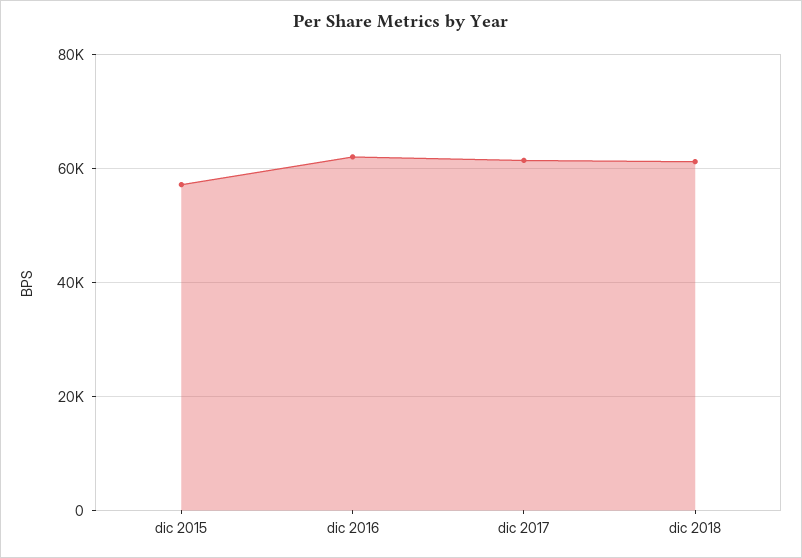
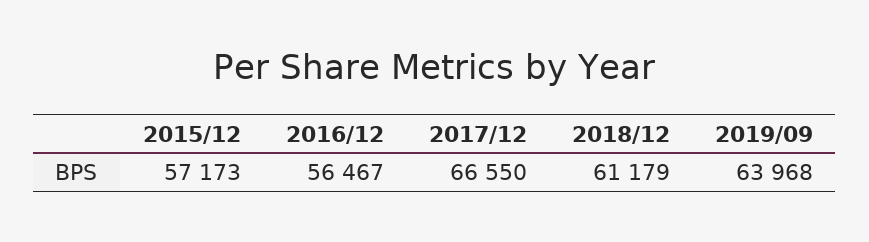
dic 2016: 62000 -> 56467
dic 2017: 62000 -> 66550
2019/09: none -> 63968

